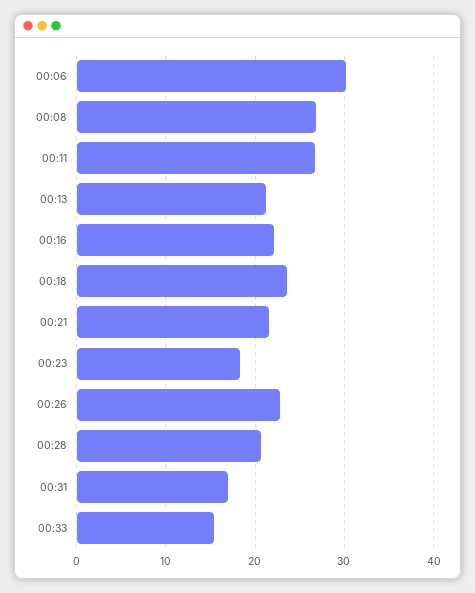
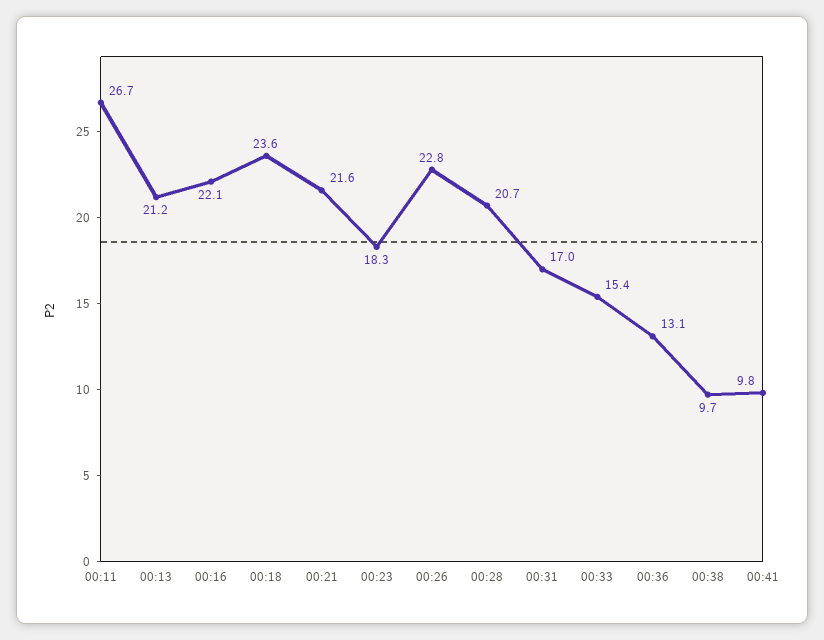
00:06: 30 -> none
00:08: 27 -> none
00:36: none -> 13.1
00:38: none -> 9.7
00:41: none -> 9.8

